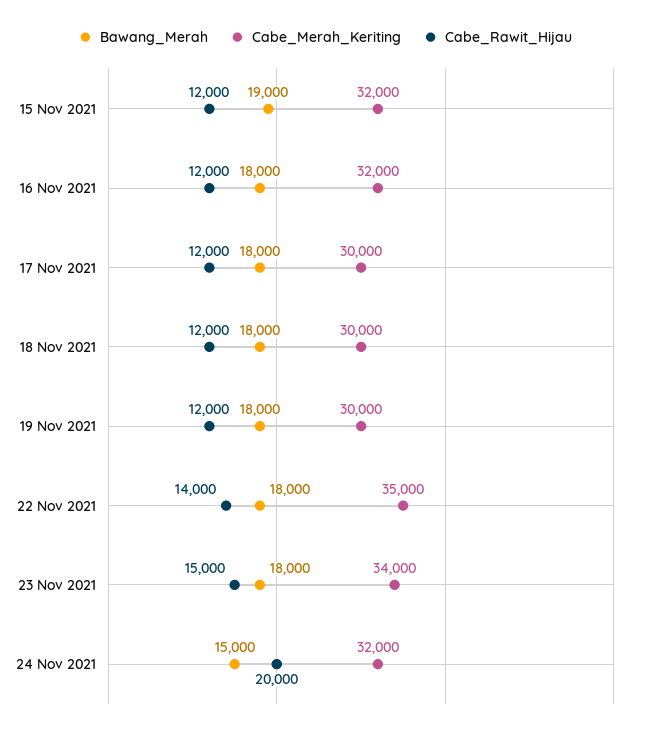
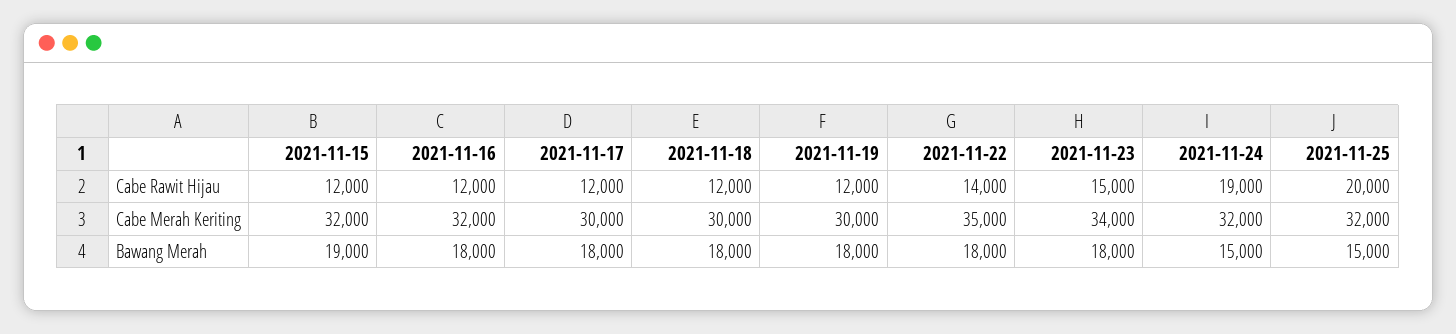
Cabe_Rawit_Hijau, 24 Nov 2021: 20000 -> 19000
Cabe_Rawit_Hijau, 2021-11-25: none -> 20000
Cabe_Merah_Keriting, 2021-11-25: none -> 32000
Bawang_Merah, 2021-11-25: none -> 15000

